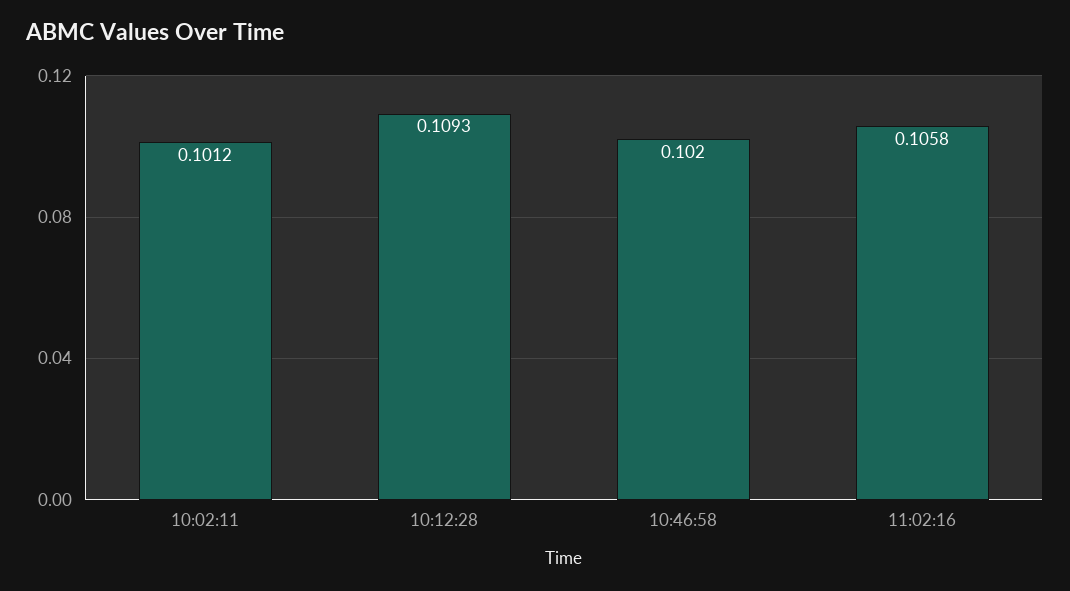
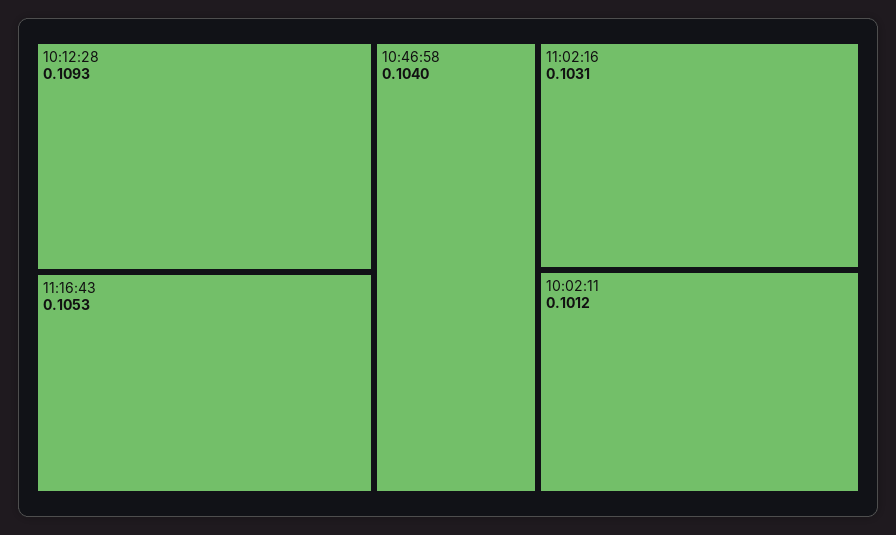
10:46:58: 0.102 -> 0.104
11:02:16: 0.1058 -> 0.1031
11:16:43: none -> 0.1053

